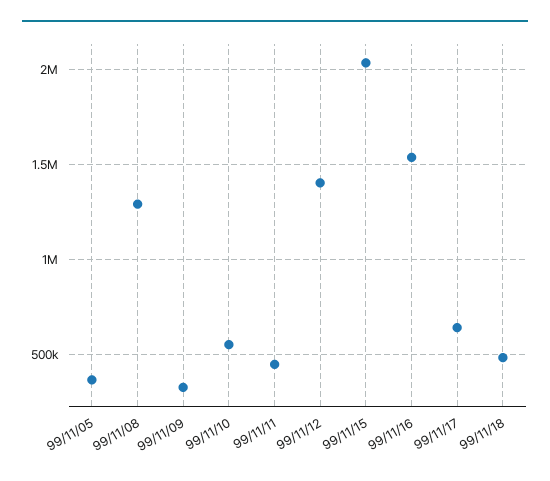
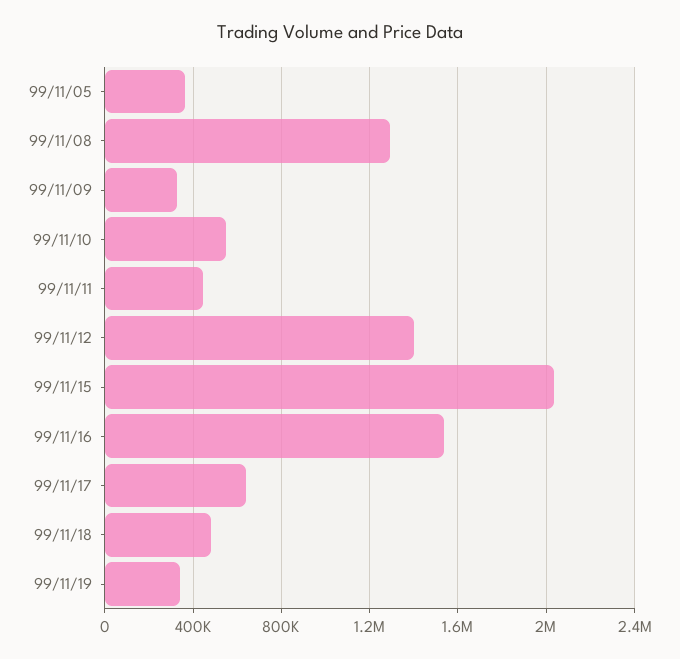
99/11/19: none -> 350000

